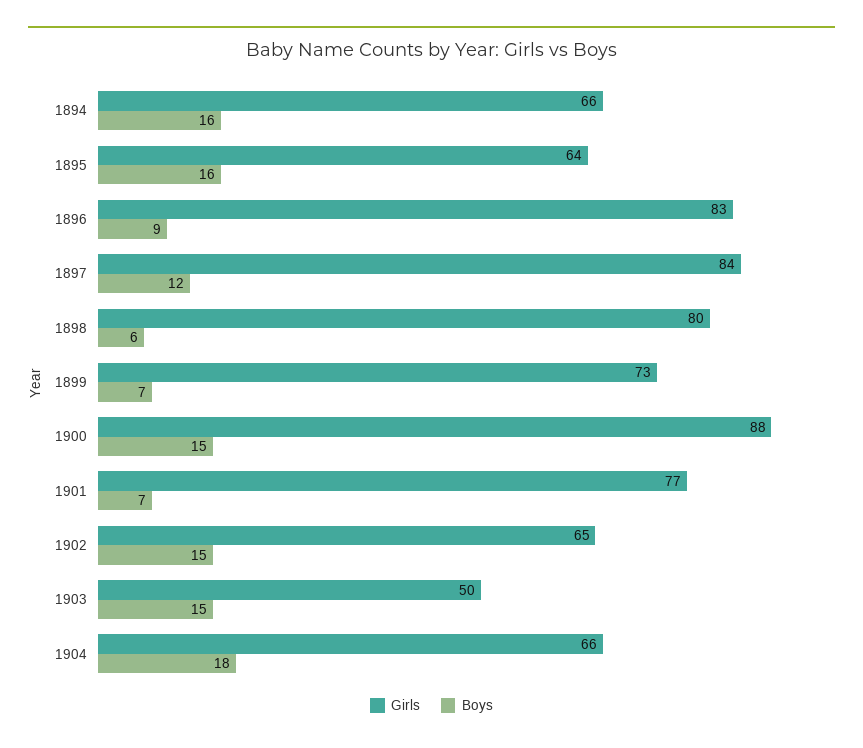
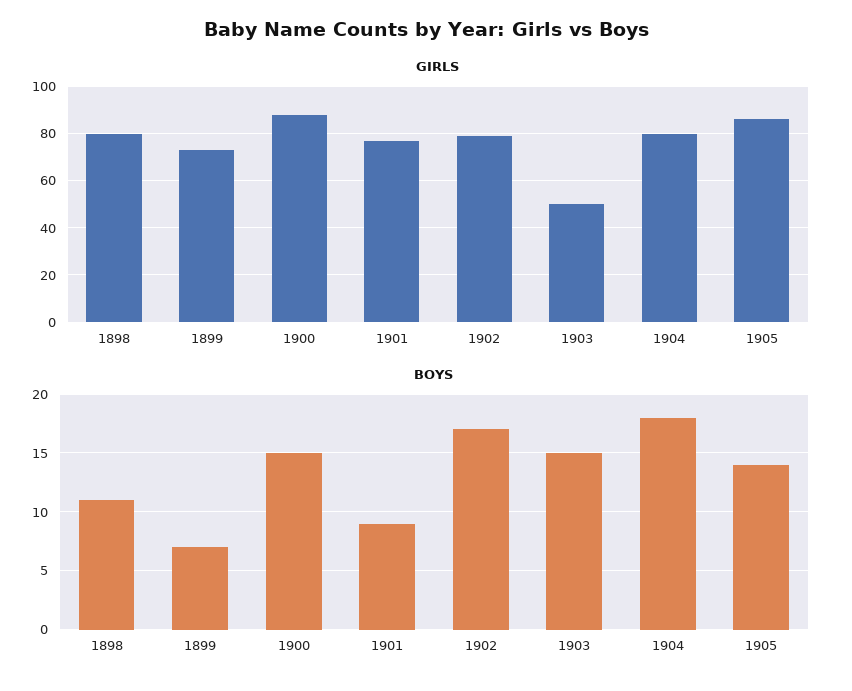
Girls, 1894: 66 -> none
Boys, 1894: 16 -> none
Girls, 1895: 64 -> none
Boys, 1895: 16 -> none
Girls, 1896: 83 -> none
Boys, 1896: 9 -> none
Girls, 1897: 84 -> none
Boys, 1897: 12 -> none
Boys, 1898: 6 -> 11
Boys, 1901: 7 -> 9
Girls, 1902: 65 -> 80
Boys, 1902: 15 -> 17
Girls, 1904: 66 -> 80
Girls, 1905: none -> 85
Boys, 1905: none -> 14

